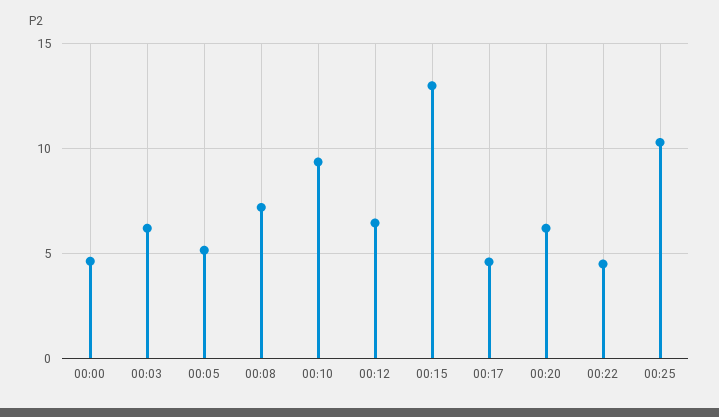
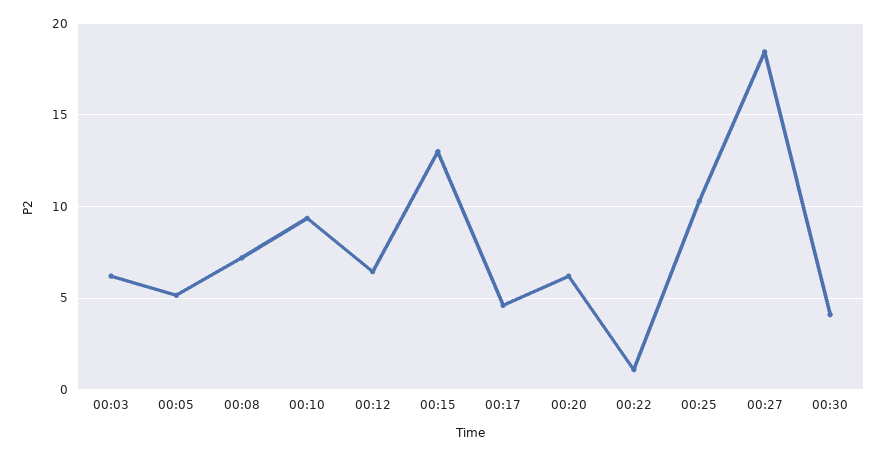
00:00: 4.5 -> none
00:22: 4.5 -> 1
00:27: none -> 18.5
00:30: none -> 4

